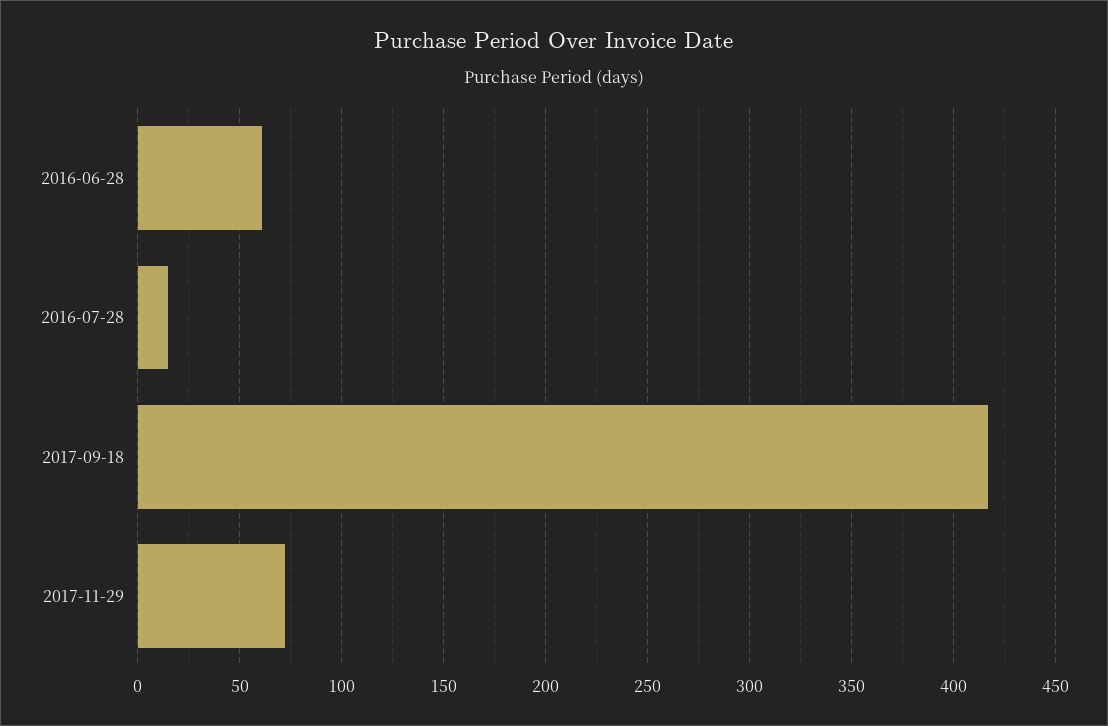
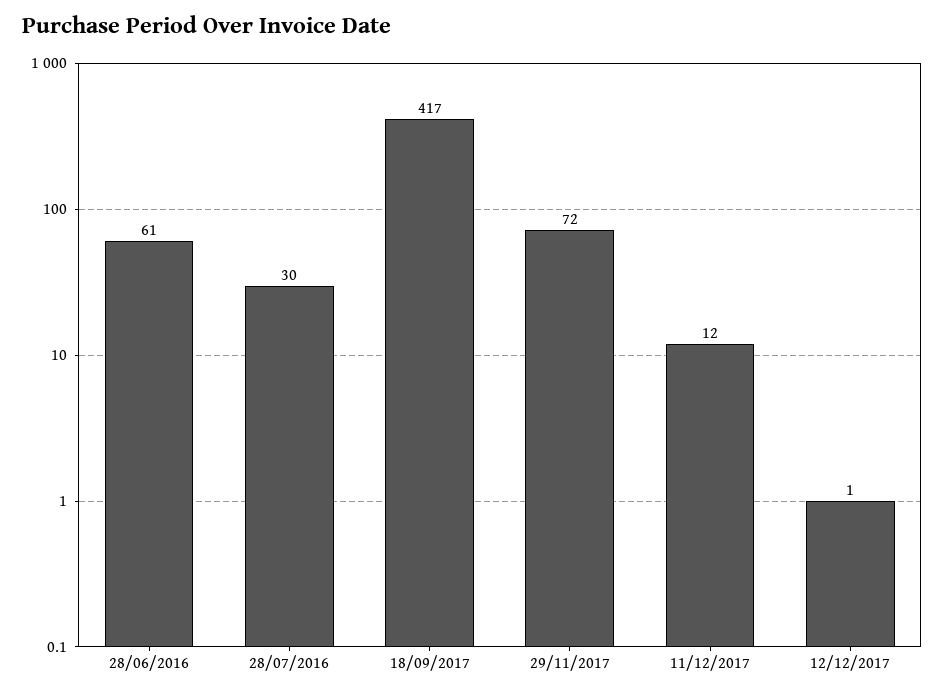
2016-07-28: 15 -> 30
11/12/2017: none -> 12
12/12/2017: none -> 1

